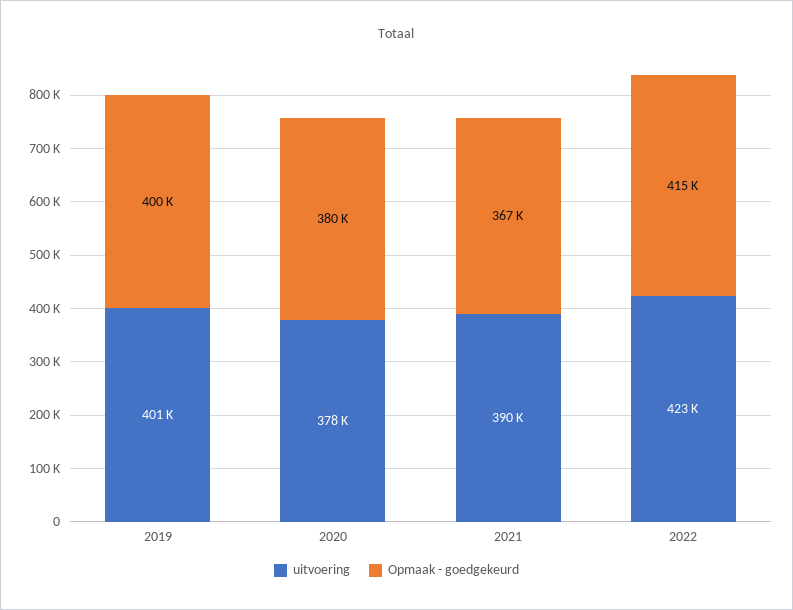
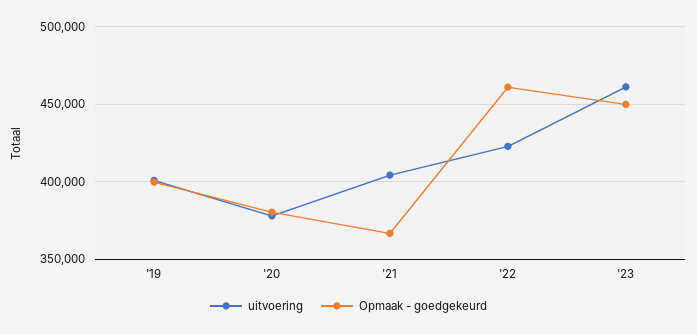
uitvoering, 2021: 390000 -> 405000
Opmaak - goedgekeurd, 2022: 415000 -> 460000
uitvoering, '23: none -> 460000
Opmaak - goedgekeurd, '23: none -> 450000

